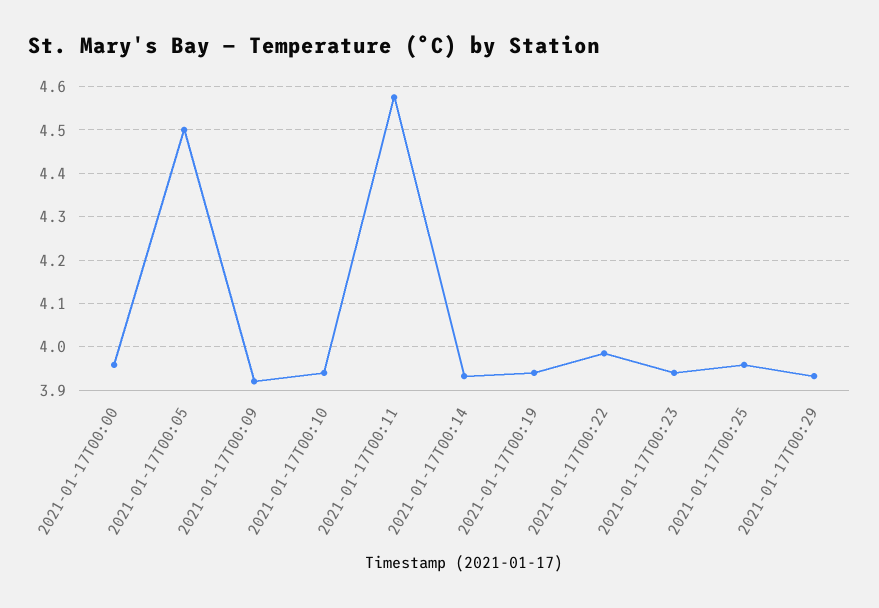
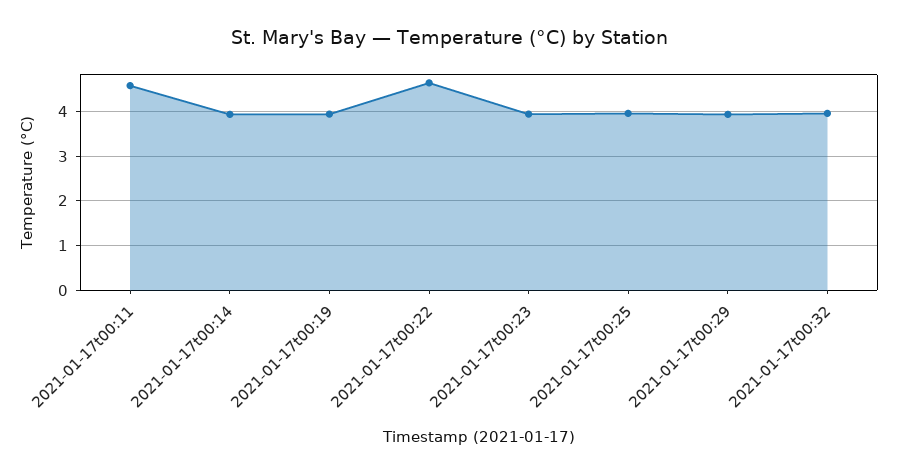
2021-01-17T00:00: 3.96 -> none
2021-01-17T00:05: 4.5 -> none
2021-01-17T00:09: 3.92 -> none
2021-01-17T00:10: 3.94 -> none
2021-01-17T00:22: 3.98 -> 4.6
2021-01-17t00:32: none -> 4

